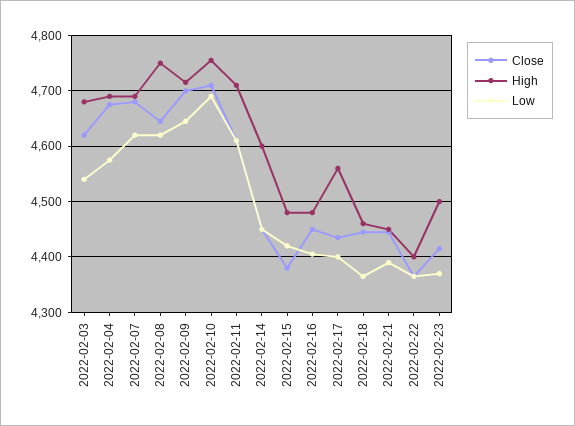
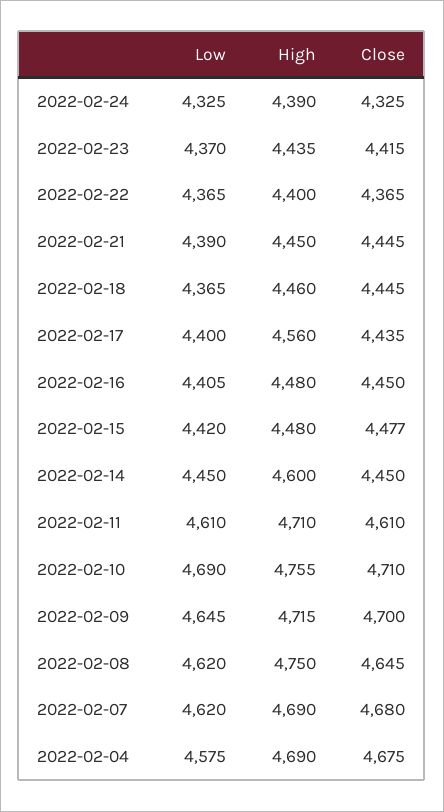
Close, 2022-02-03: 4620 -> none
High, 2022-02-03: 4680 -> none
Low, 2022-02-03: 4540 -> none
Close, 2022-02-15: 4380 -> 4477
High, 2022-02-23: 4500 -> 4435
Low, 2022-02-24: none -> 4325
High, 2022-02-24: none -> 4390
Close, 2022-02-24: none -> 4325

